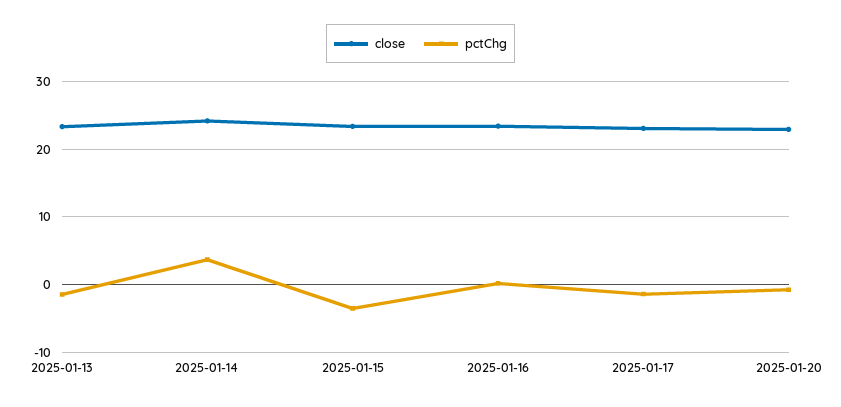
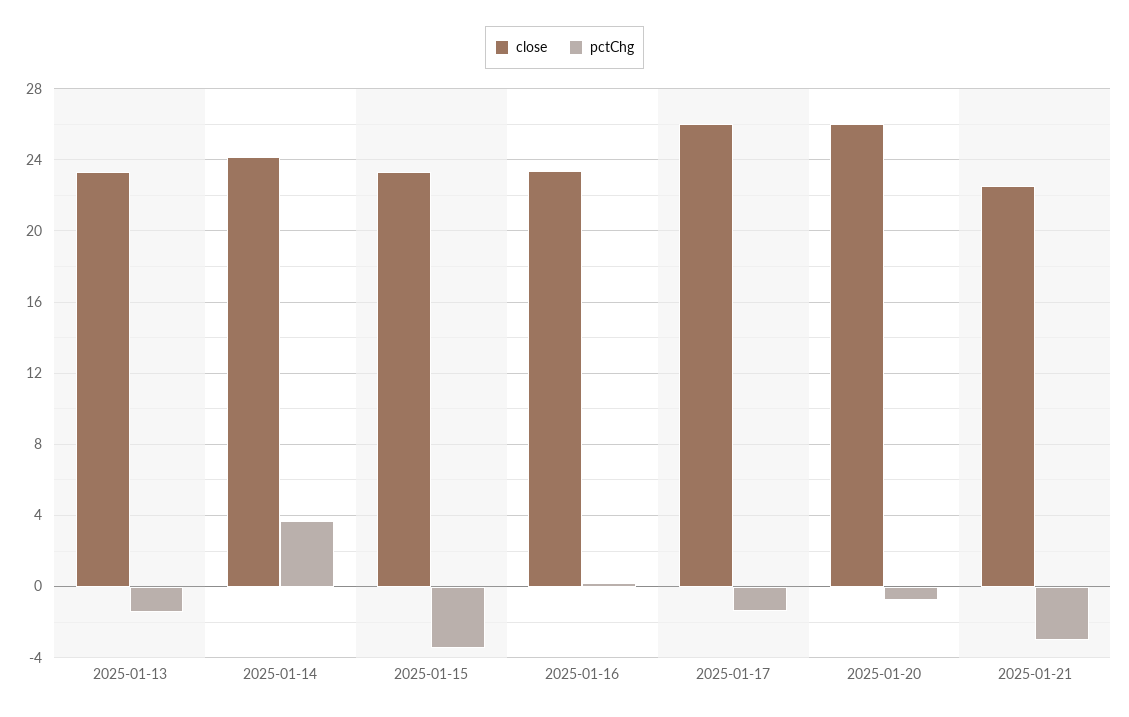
close, 2025-01-17: 23 -> 26
close, 2025-01-20: 23 -> 26
close, 2025-01-21: none -> 22.5
pctChg, 2025-01-21: none -> -3

